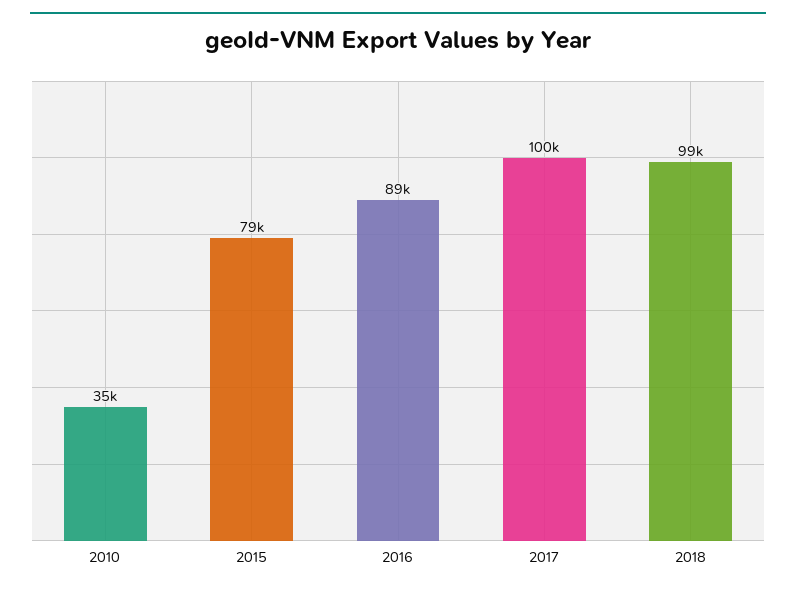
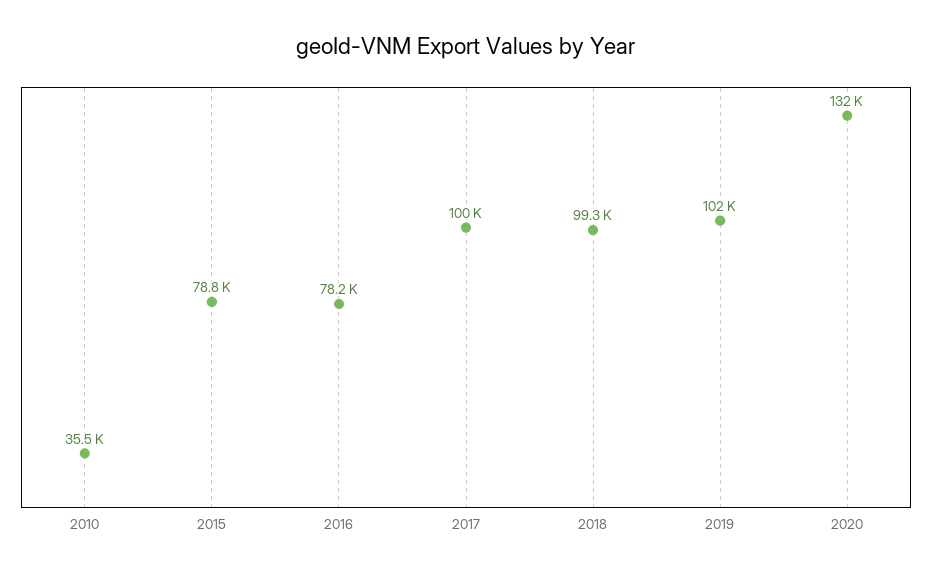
2016: 89000 -> 78200
2019: none -> 102000
2020: none -> 132000

